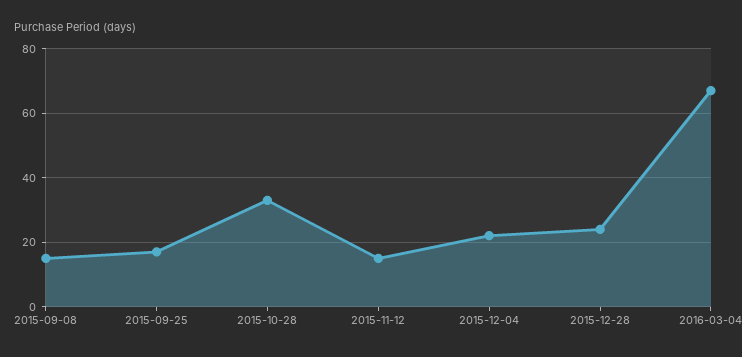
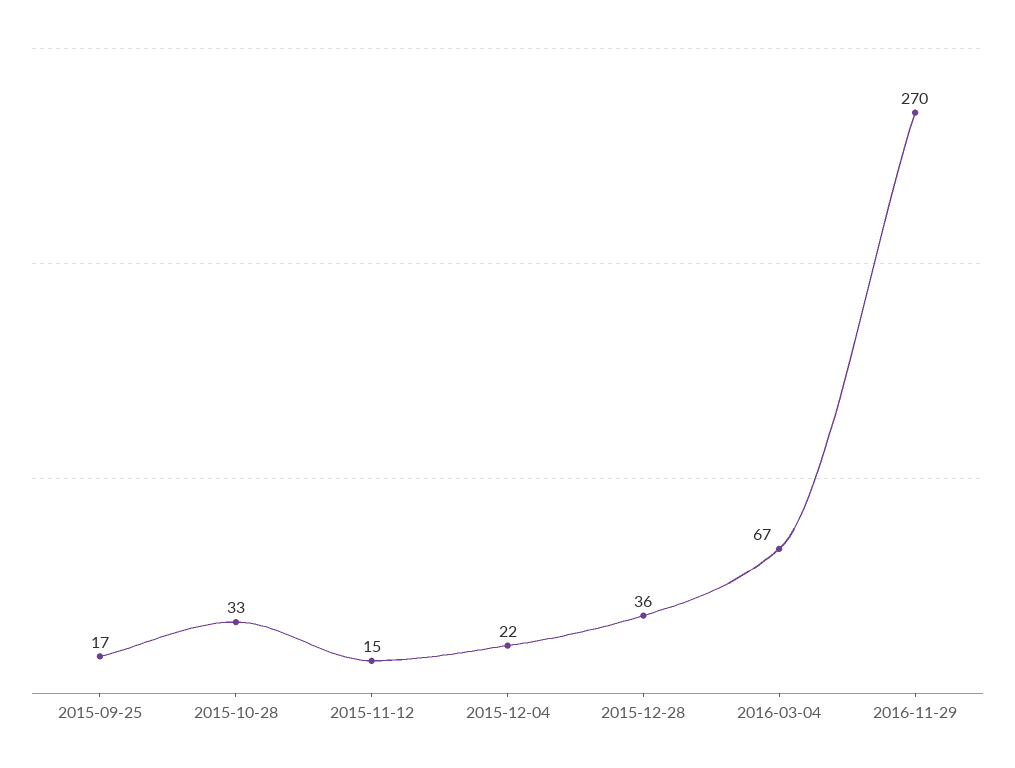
2015-09-08: 15 -> none
2015-12-28: 25 -> 36
2016-11-29: none -> 270

